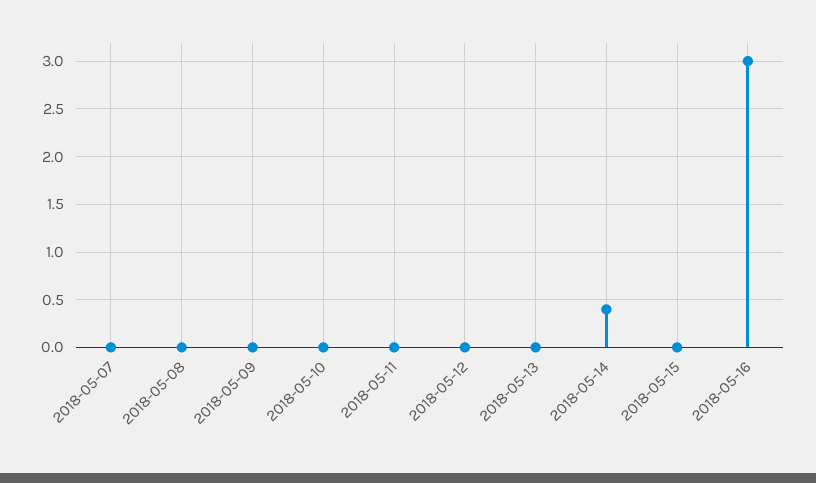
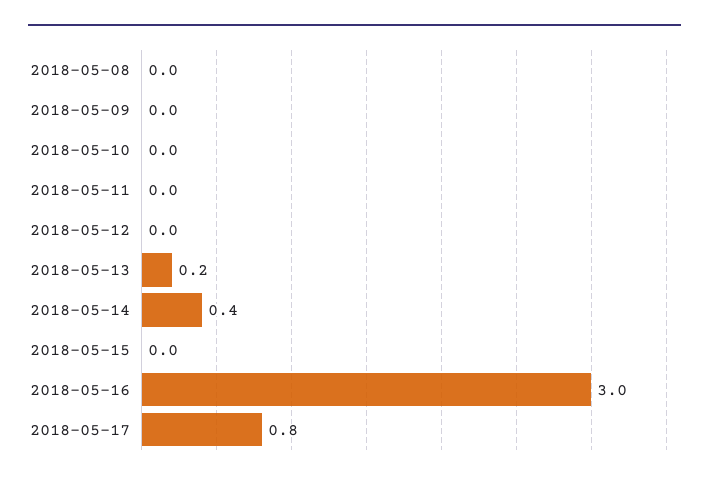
2018-05-07: 0 -> none
2018-05-13: 0 -> 0.2
2018-05-17: none -> 0.8

